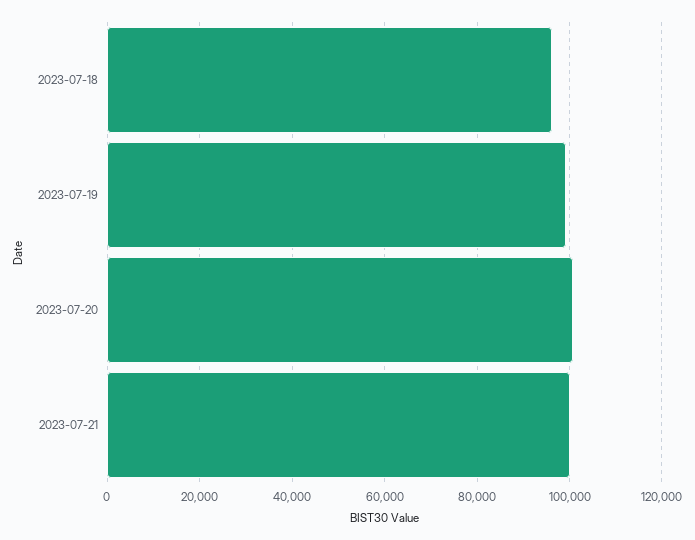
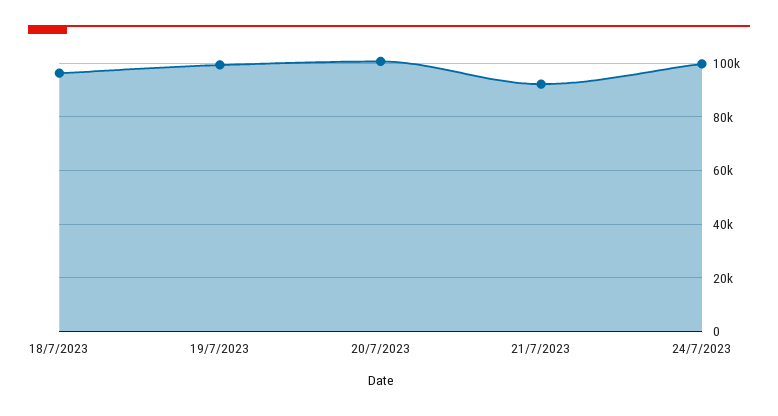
2023-07-21: 100000 -> 92500
24/7/2023: none -> 100000

